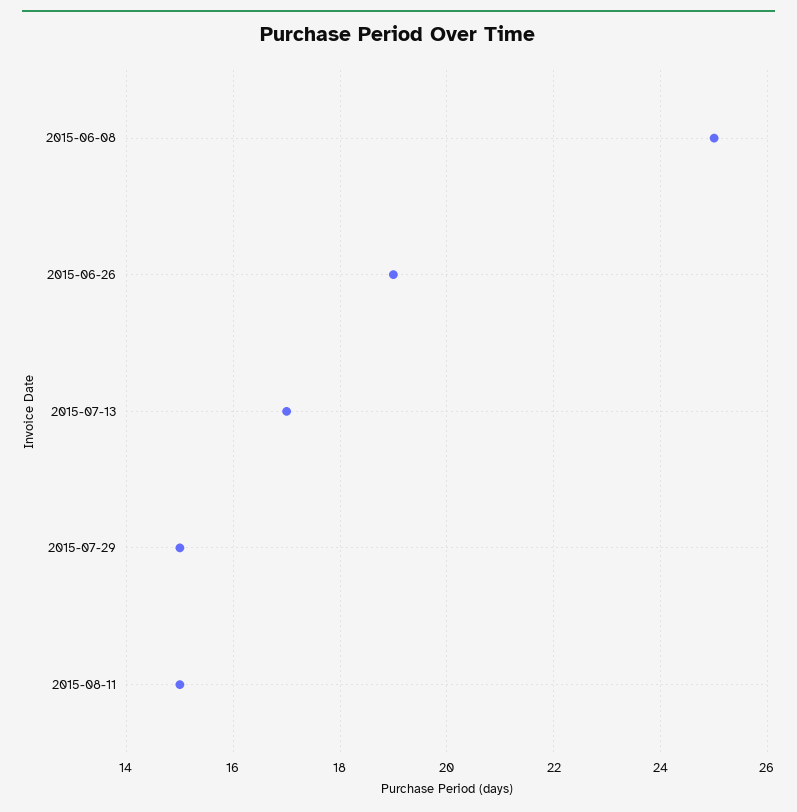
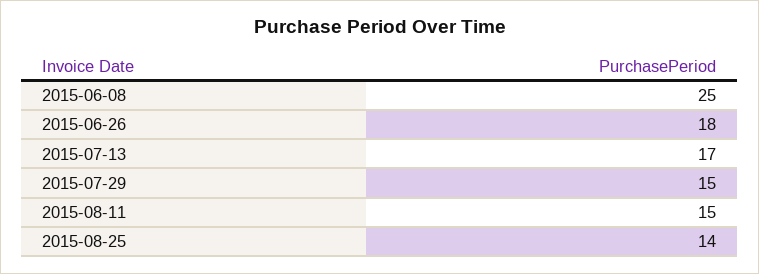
2015-06-26: 19 -> 18
2015-08-25: none -> 14

